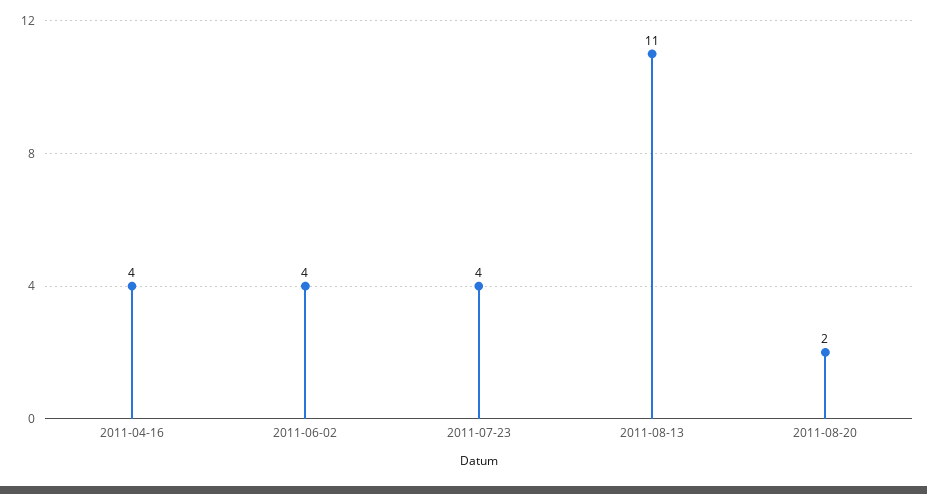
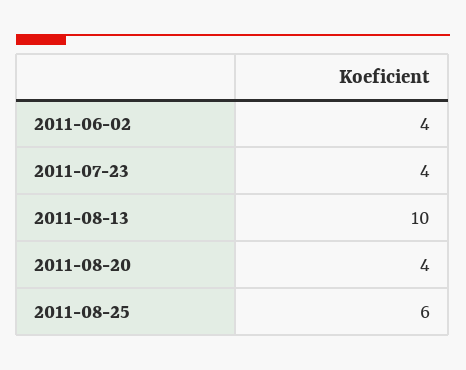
2011-04-16: 4 -> none
2011-08-13: 11 -> 10
2011-08-20: 2 -> 4
2011-08-25: none -> 6

